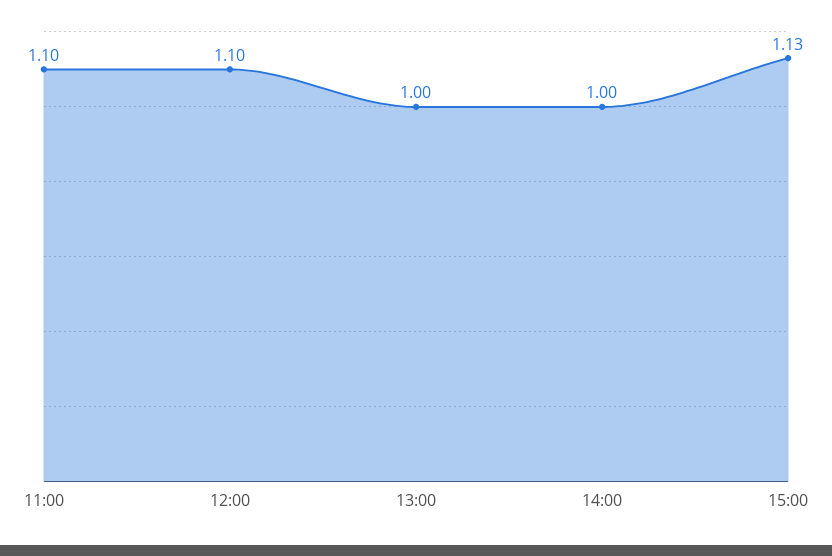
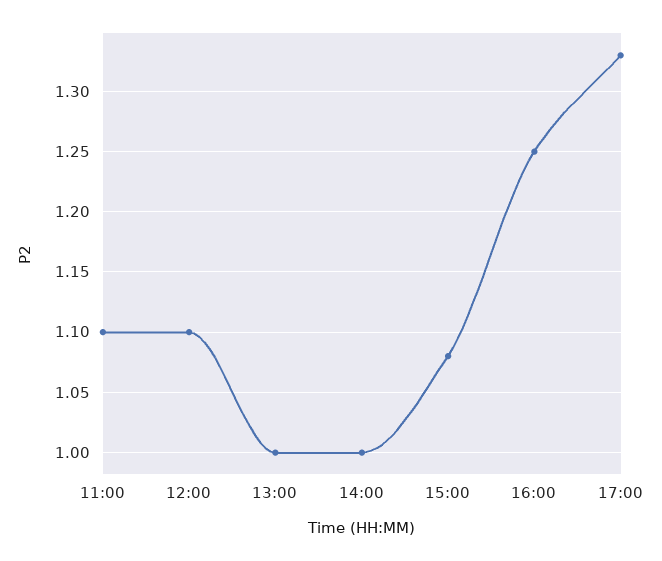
15:00: 1.13 -> 1.08
16:00: none -> 1.25
17:00: none -> 1.33

